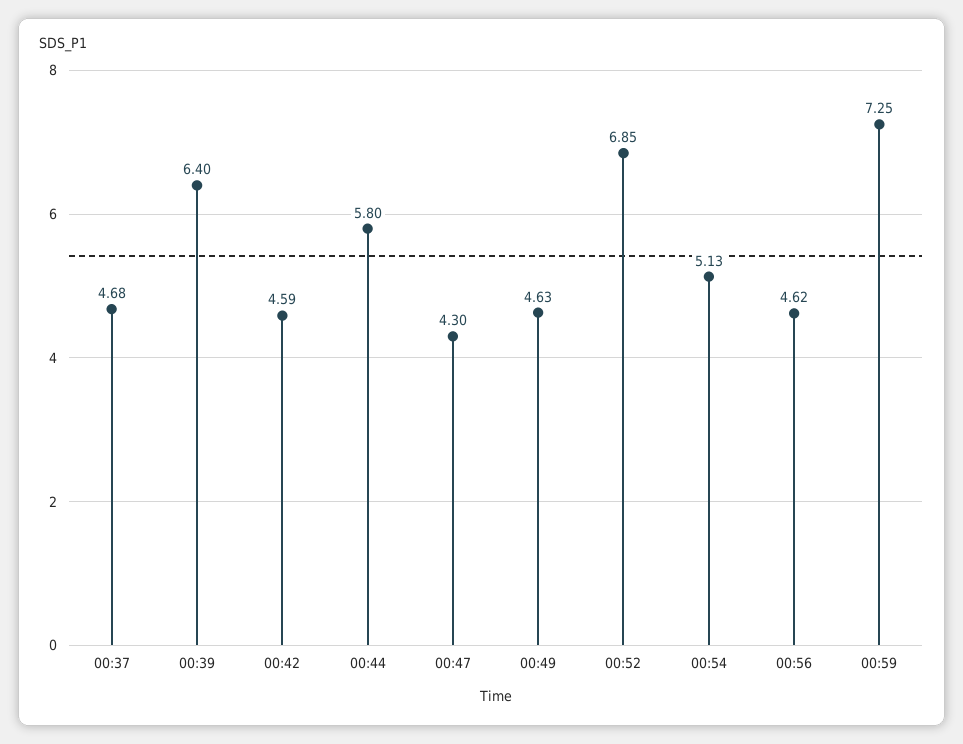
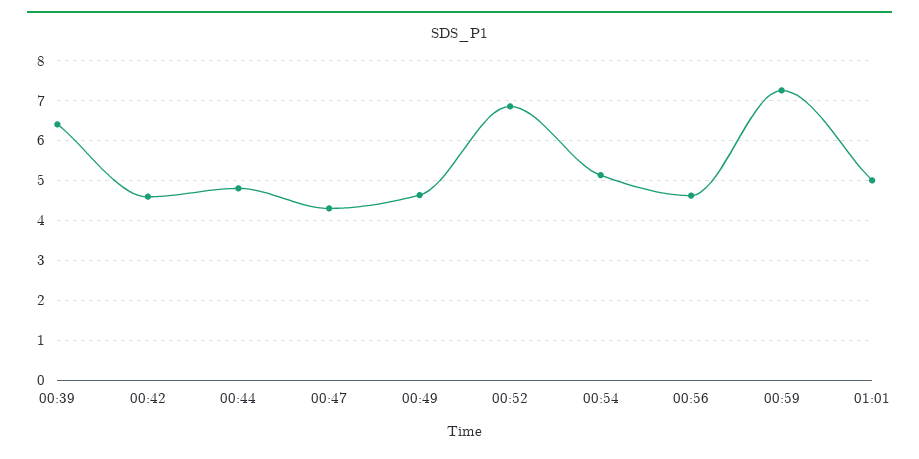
00:37: 4.68 -> none
00:44: 5.8 -> 4.8
01:01: none -> 5

